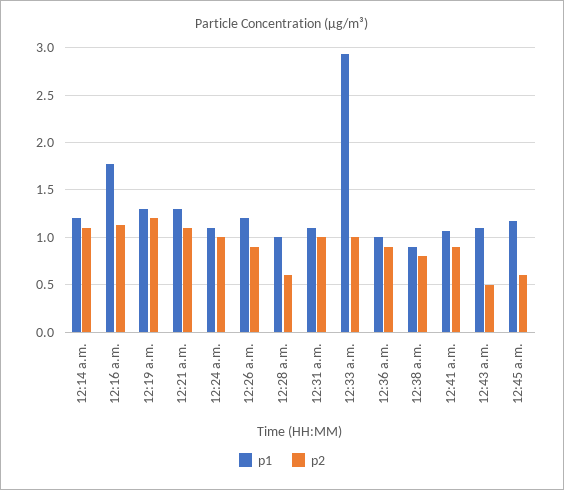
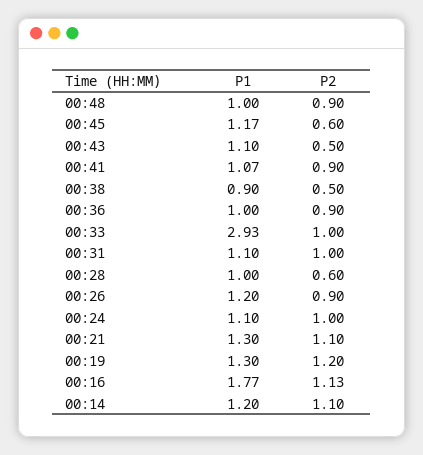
p2, 12:38 a.m.: 0.8 -> 0.5
p1, 00:48: none -> 1
p2, 00:48: none -> 0.9

